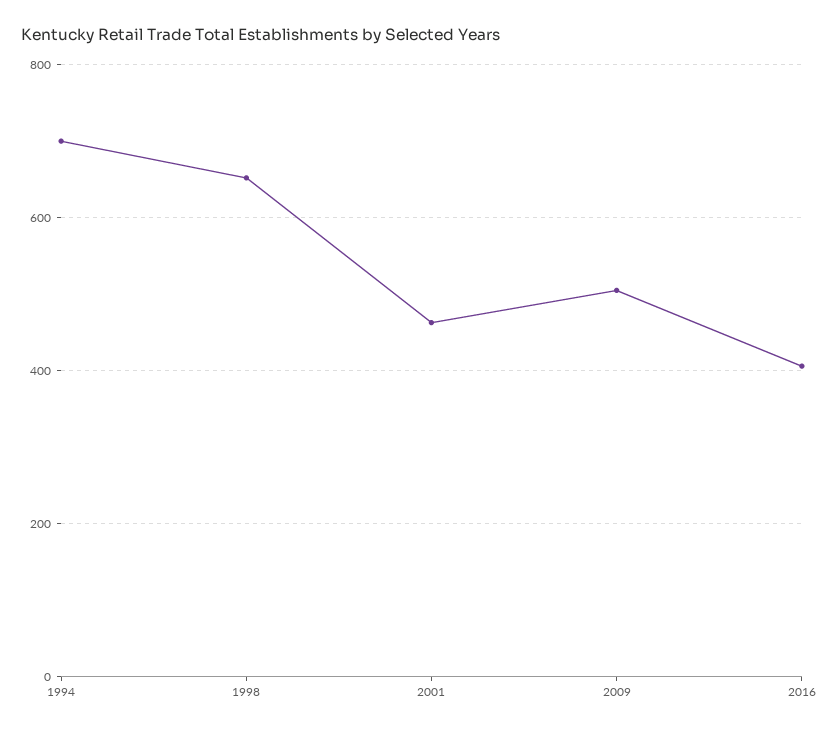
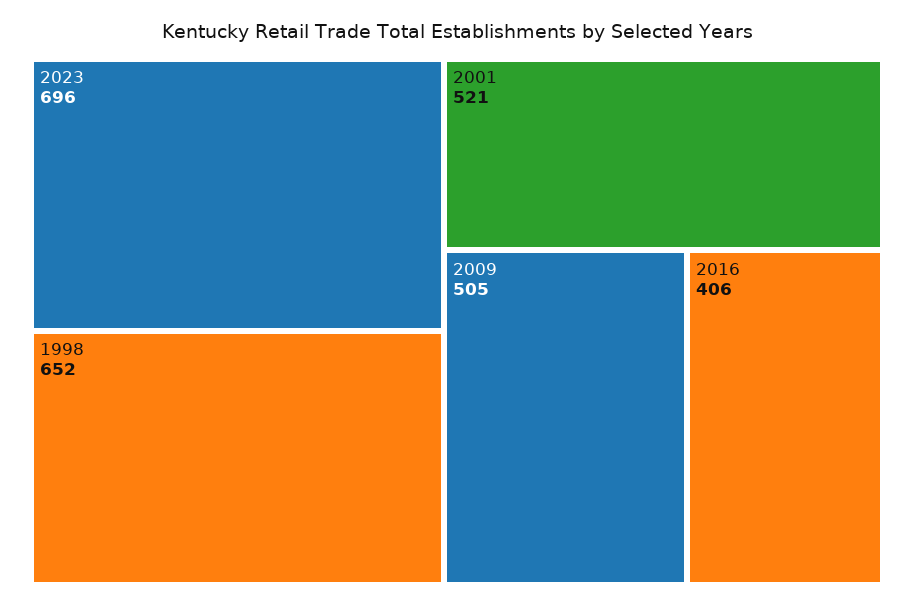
1994: 700 -> none
2001: 460 -> 521
2023: none -> 696

